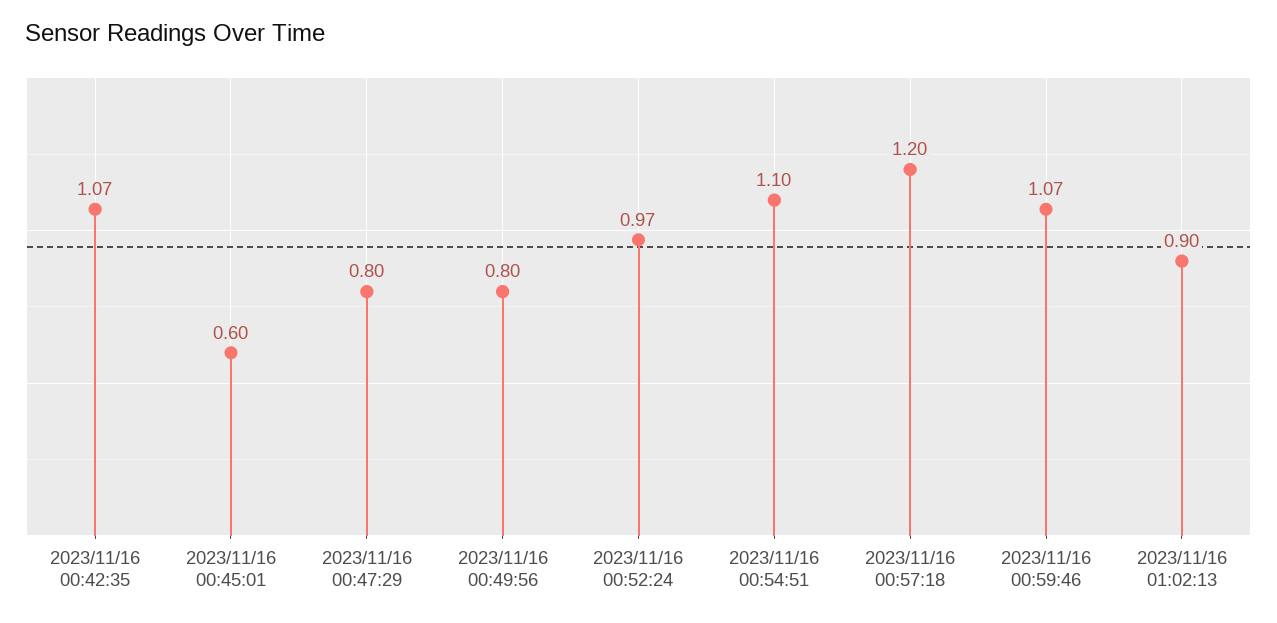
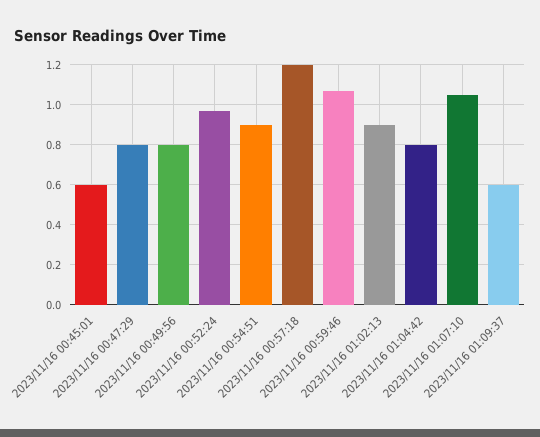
2023/11/16 00:42:35: 1.07 -> none
2023/11/16 00:54:51: 1.1 -> 0.9
2023/11/16 01:04:42: none -> 0.8
2023/11/16 01:07:10: none -> 1.05
2023/11/16 01:09:37: none -> 0.6

